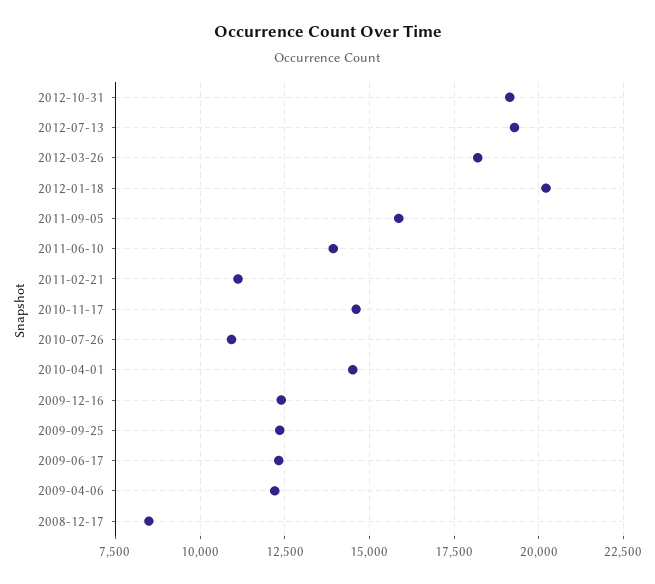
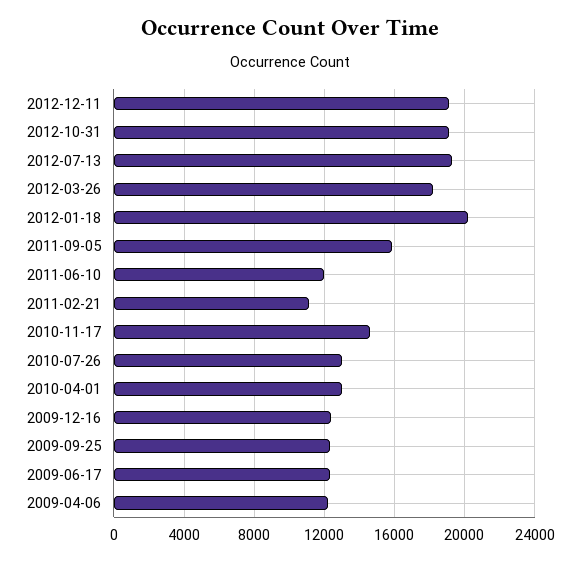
2011-06-10: 14000 -> 12000
2010-07-26: 11000 -> 13000
2010-04-01: 14500 -> 13000
2008-12-17: 8500 -> none
2012-12-11: none -> 19000

